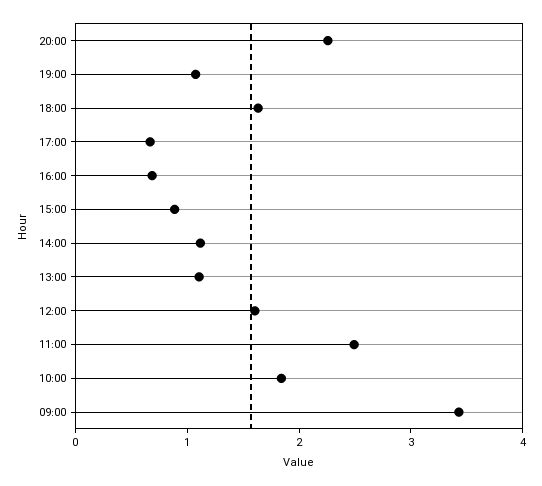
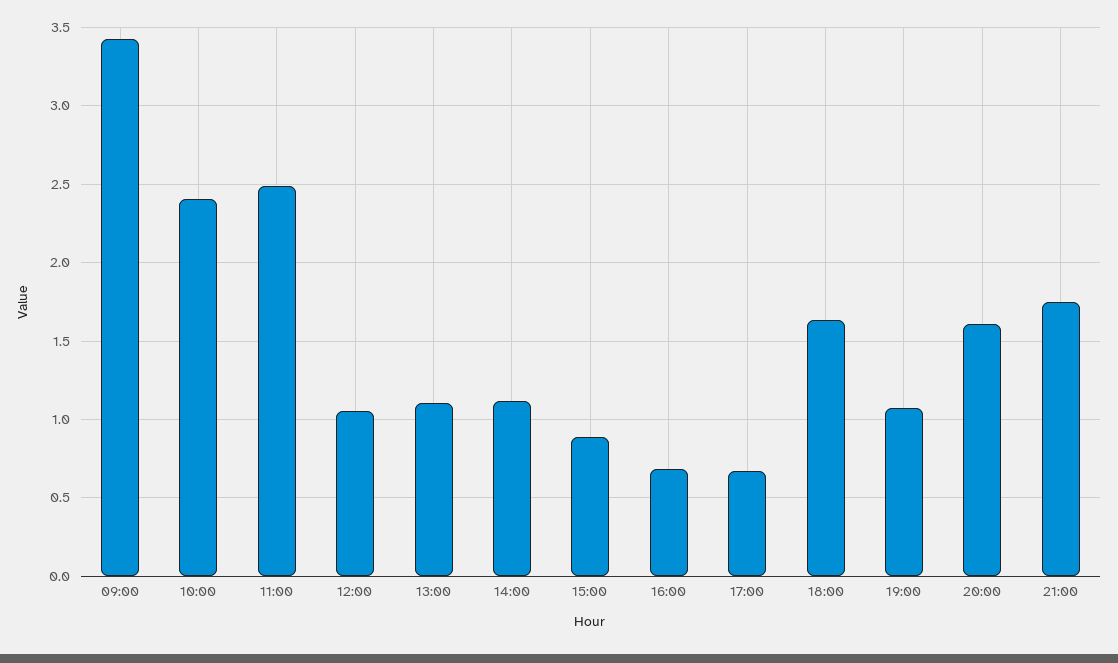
20:00: 2.2 -> 1.6
12:00: 1.6 -> 1.05
10:00: 1.8 -> 2.4
21:00: none -> 1.75

